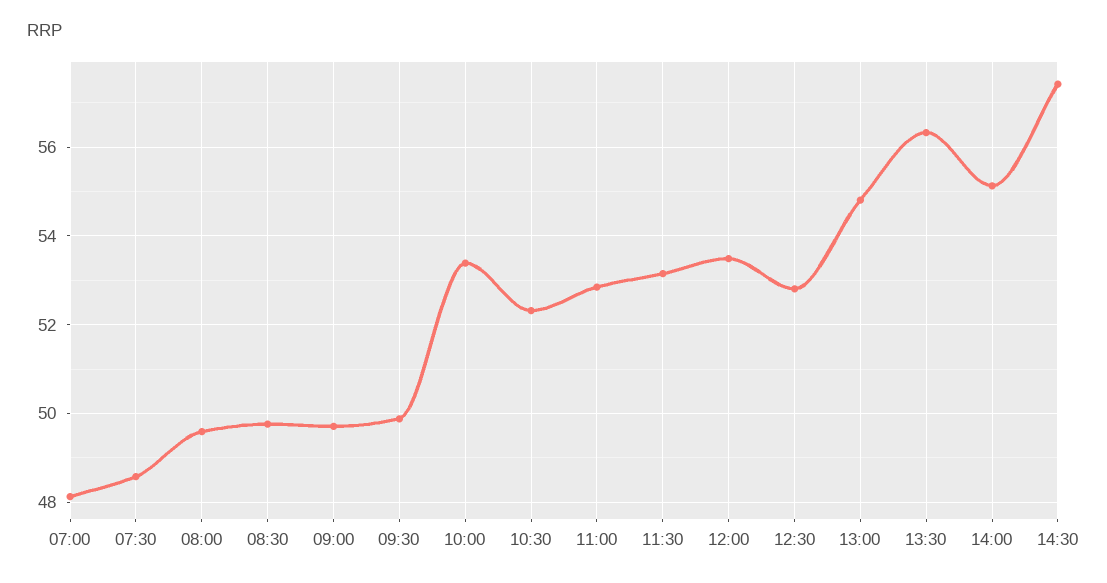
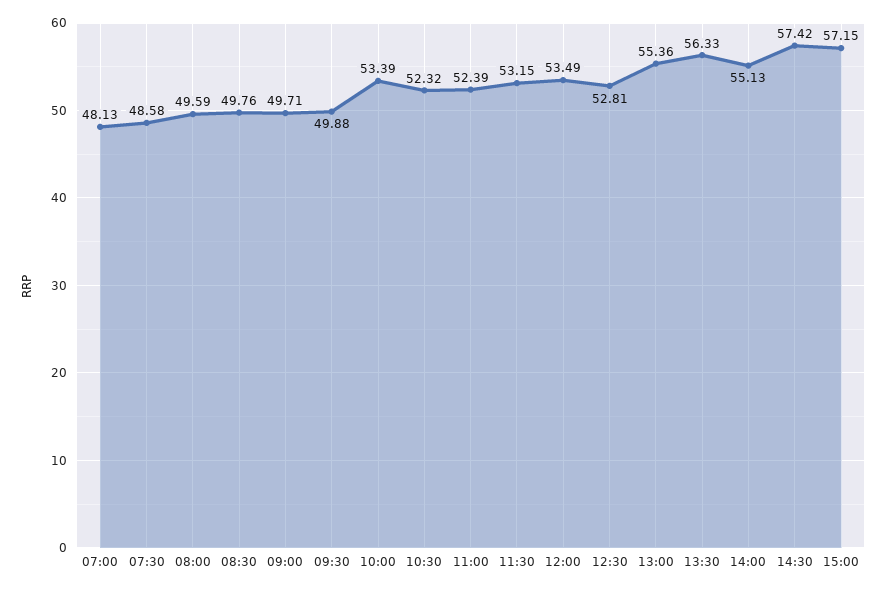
11:00: 52.8 -> 52.39
13:00: 54.8 -> 55.36
15:00: none -> 57.15

